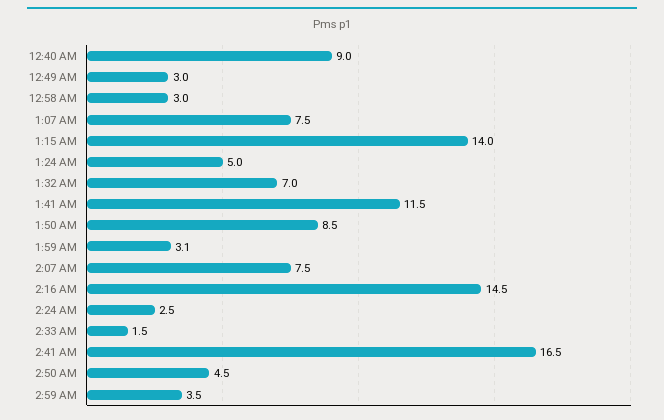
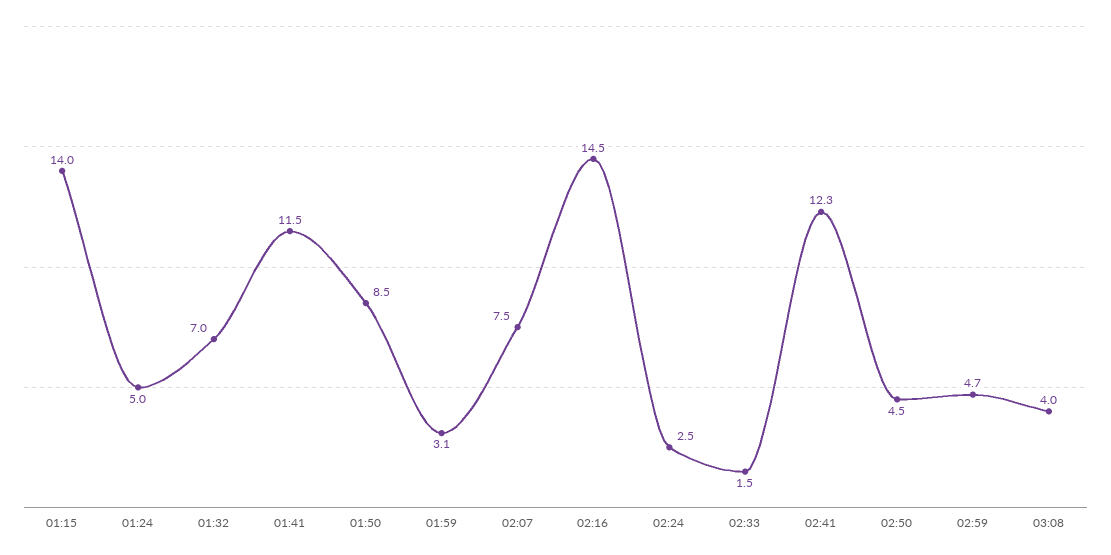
12:40 AM: 9 -> none
12:49 AM: 3 -> none
12:58 AM: 3 -> none
1:07 AM: 7.5 -> none
2:41 AM: 16.5 -> 12.3
2:59 AM: 3.5 -> 4.7
03:08: none -> 4

